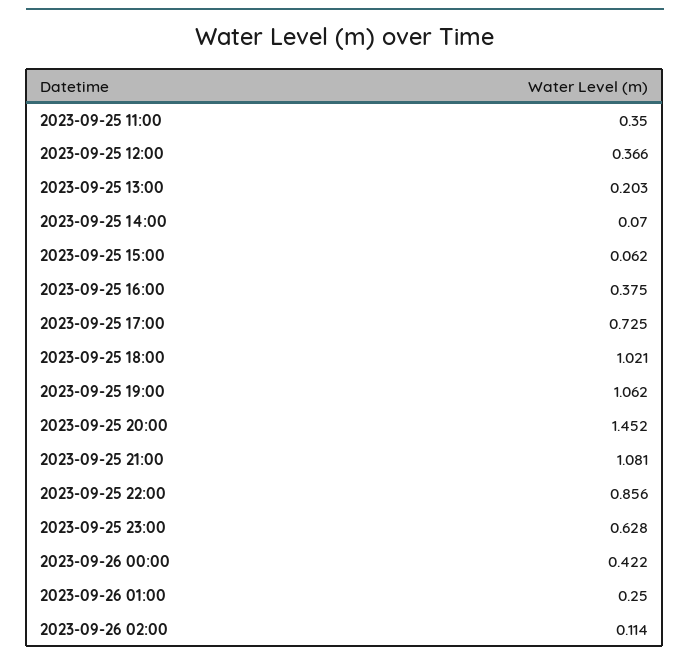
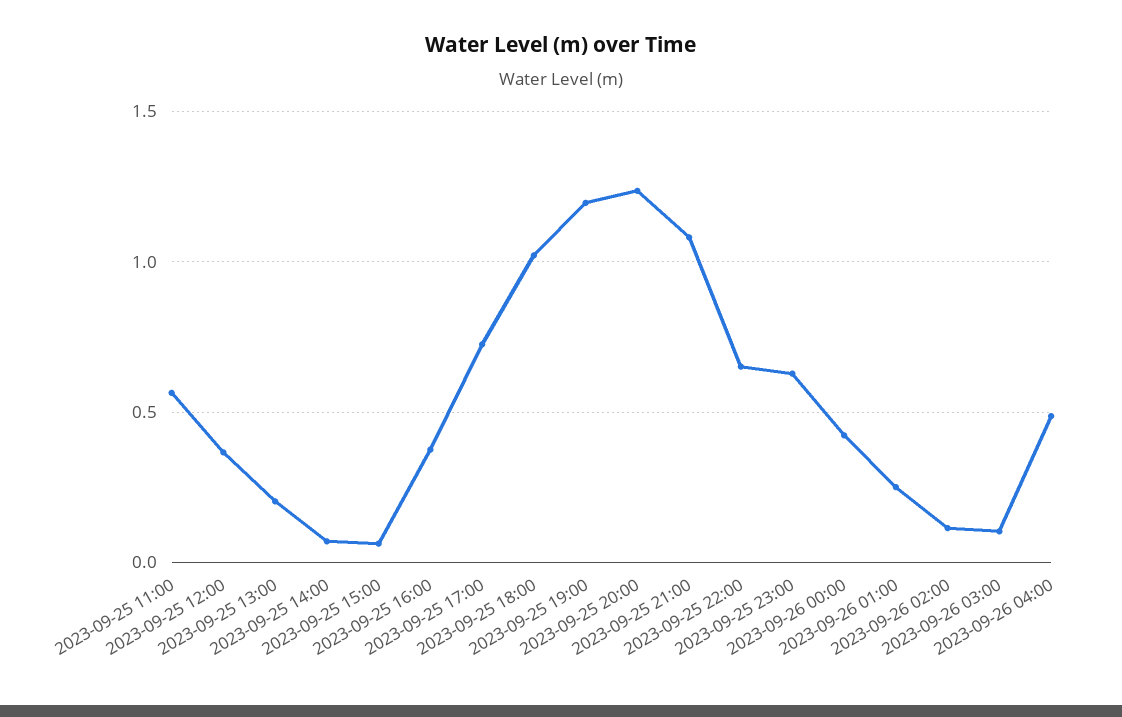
2023-09-25 11:00: 0.35 -> 0.55
2023-09-25 19:00: 1.062 -> 1.2
2023-09-25 20:00: 1.452 -> 1.25
2023-09-25 22:00: 0.856 -> 0.65
2023-09-26 03:00: none -> 0.1
2023-09-26 04:00: none -> 0.5

